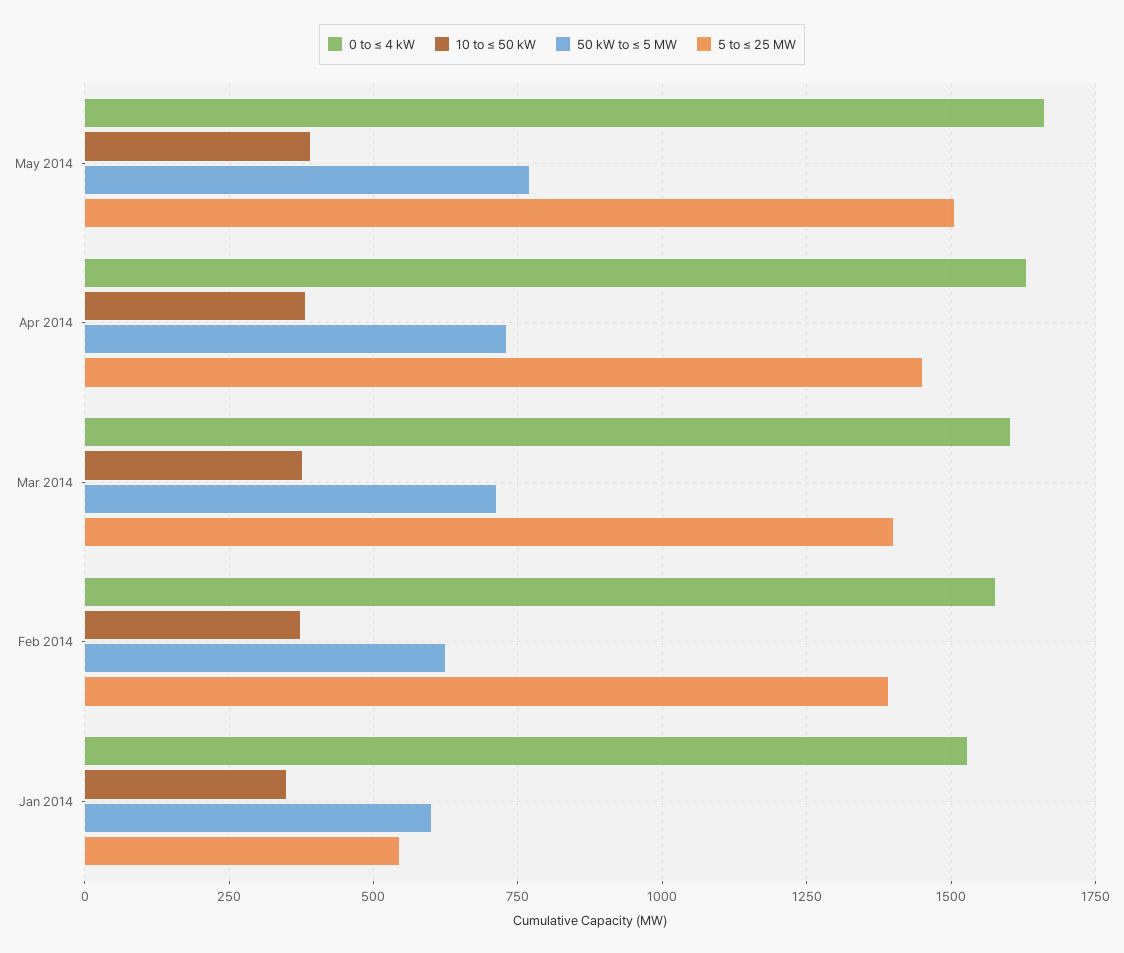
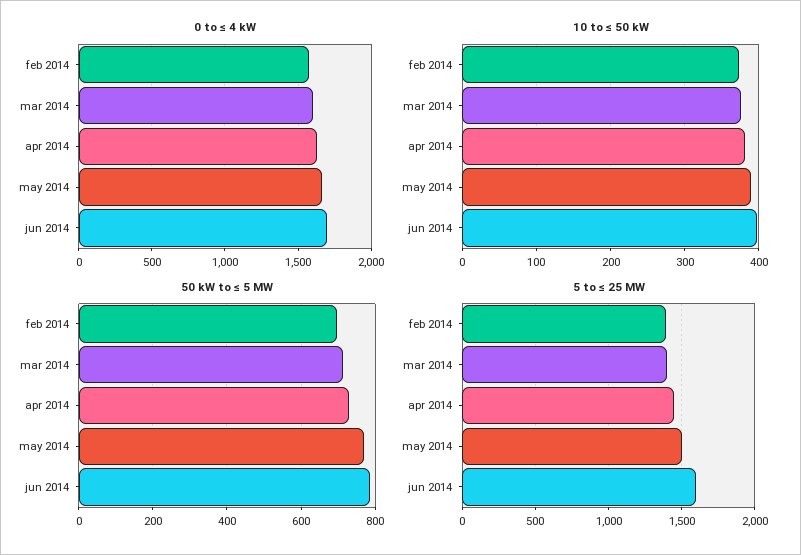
50 kW to ≤ 5 MW, Feb 2014: 625 -> 700
0 to ≤ 4 kW, Jan 2014: 1525 -> none
10 to ≤ 50 kW, Jan 2014: 350 -> none
50 kW to ≤ 5 MW, Jan 2014: 600 -> none
5 to ≤ 25 MW, Jan 2014: 550 -> none
0 to ≤ 4 kW, jun 2014: none -> 1700
10 to ≤ 50 kW, jun 2014: none -> 400
50 kW to ≤ 5 MW, jun 2014: none -> 780
5 to ≤ 25 MW, jun 2014: none -> 1600

